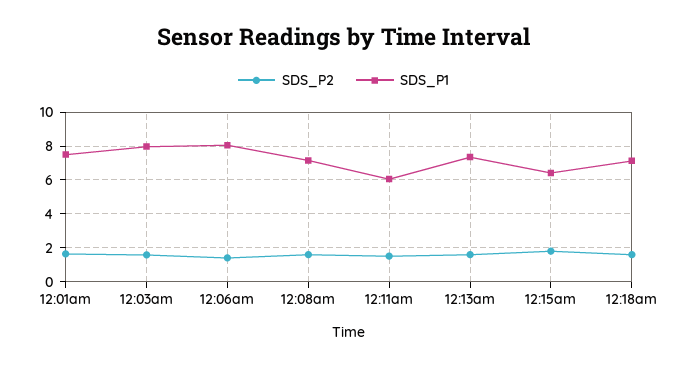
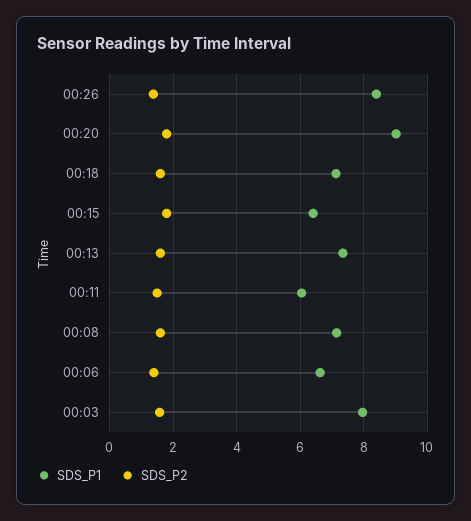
SDS_P2, 12:01am: 1.5 -> none
SDS_P1, 12:01am: 7.5 -> none
SDS_P1, 12:06am: 8 -> 6.6
SDS_P1, 00:26: none -> 8.4
SDS_P2, 00:26: none -> 1.4
SDS_P1, 00:20: none -> 9
SDS_P2, 00:20: none -> 1.8

